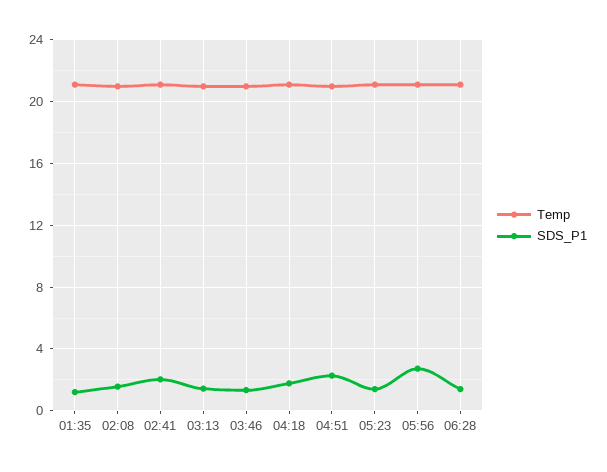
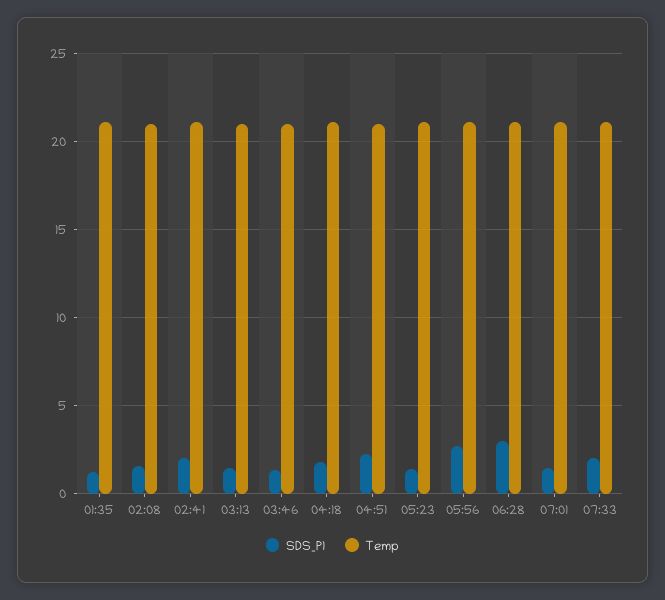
SDS_P1, 06:28: 1.5 -> 3
SDS_P1, 07:01: none -> 1.5
Temp, 07:01: none -> 21
SDS_P1, 07:33: none -> 2
Temp, 07:33: none -> 21

